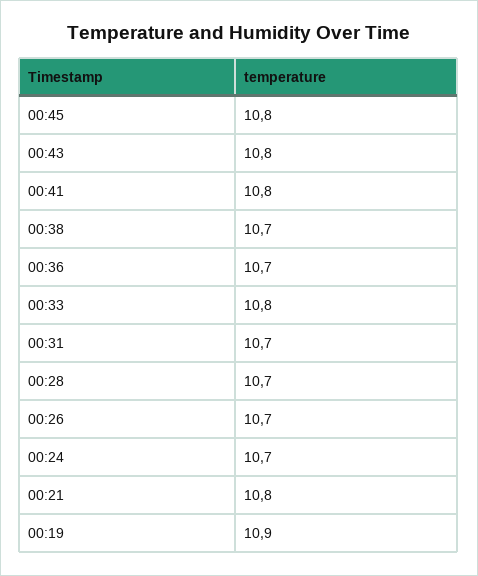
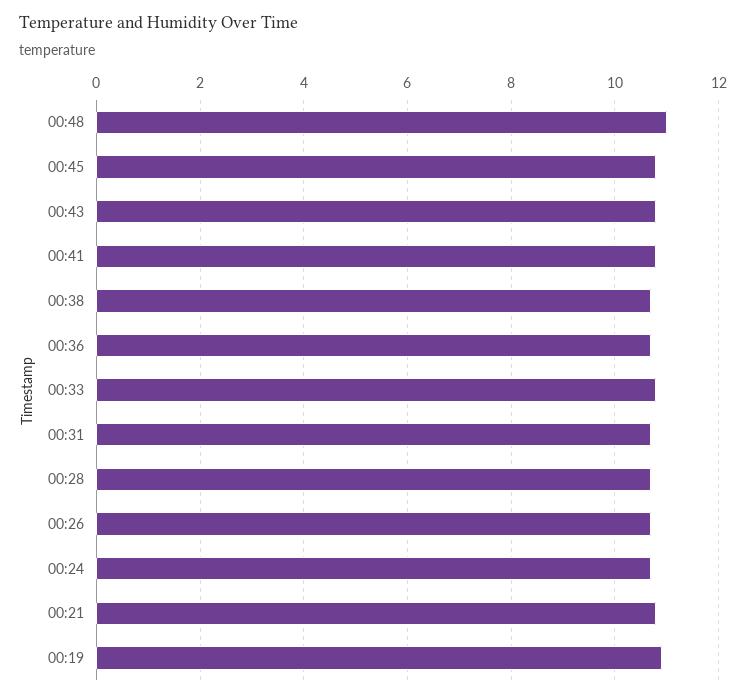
00:48: none -> 11

